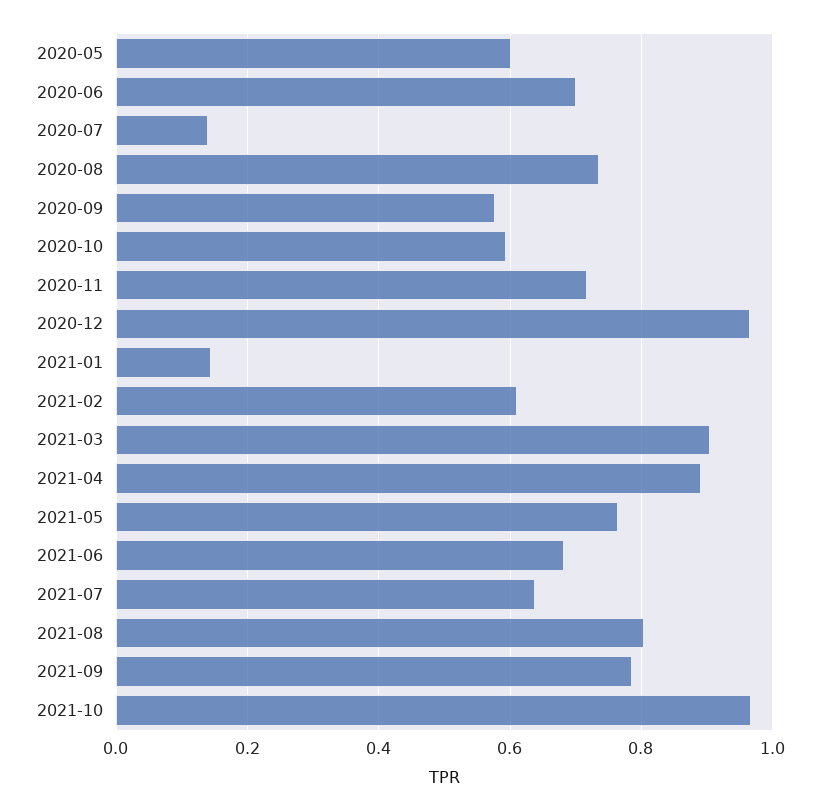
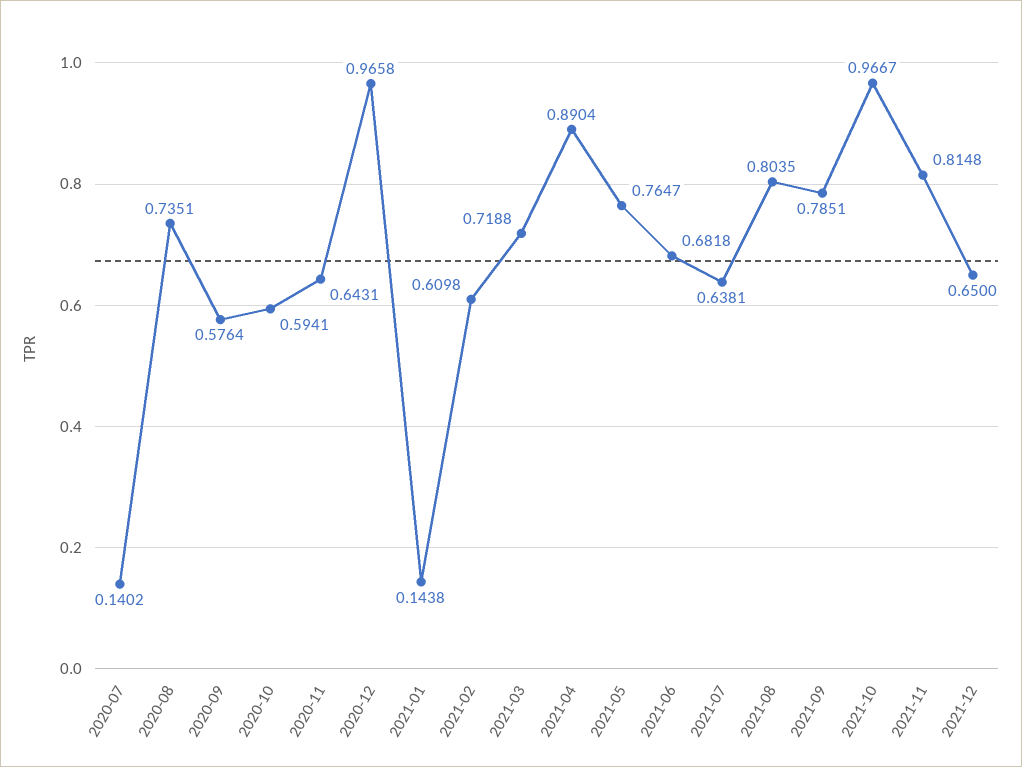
2020-05: 0.6 -> none
2020-06: 0.7 -> none
2020-11: 0.72 -> 0.6431
2021-03: 0.9 -> 0.7188
2021-11: none -> 0.8148
2021-12: none -> 0.65

